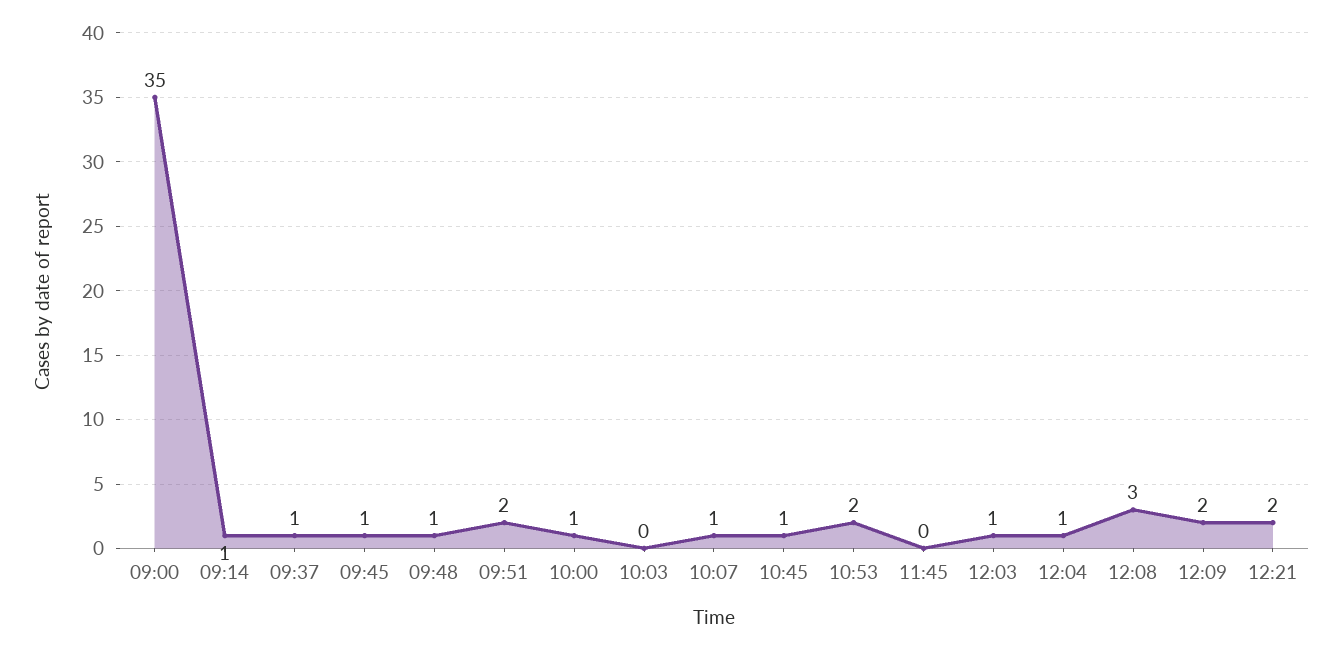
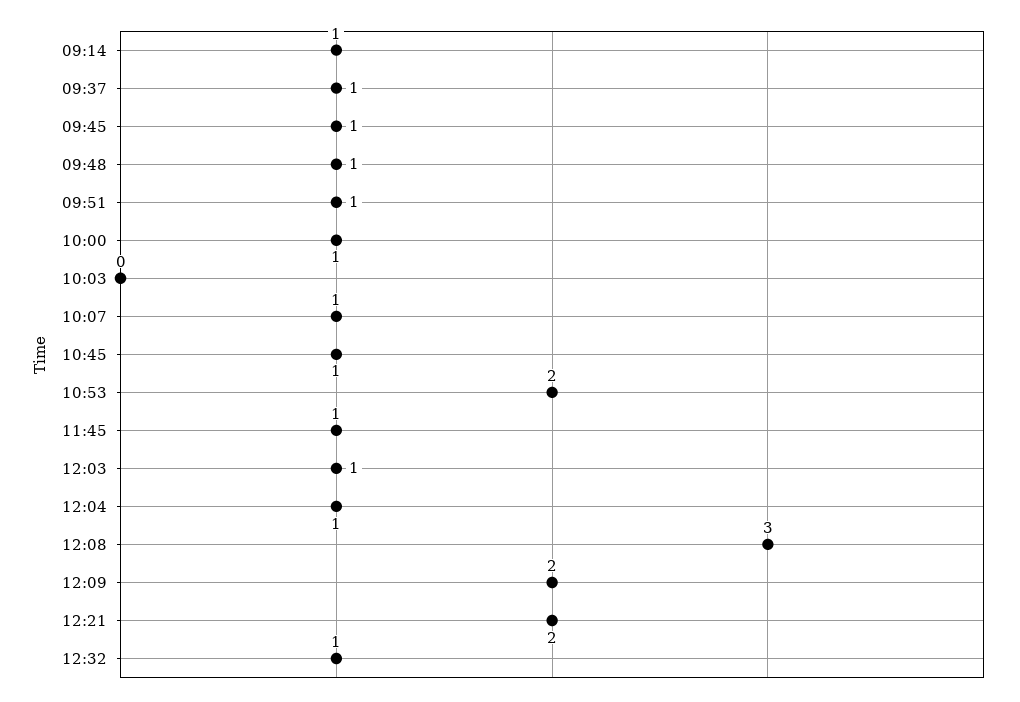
09:00: 35 -> none
09:51: 2 -> 1
11:45: 0 -> 1
12:32: none -> 1

